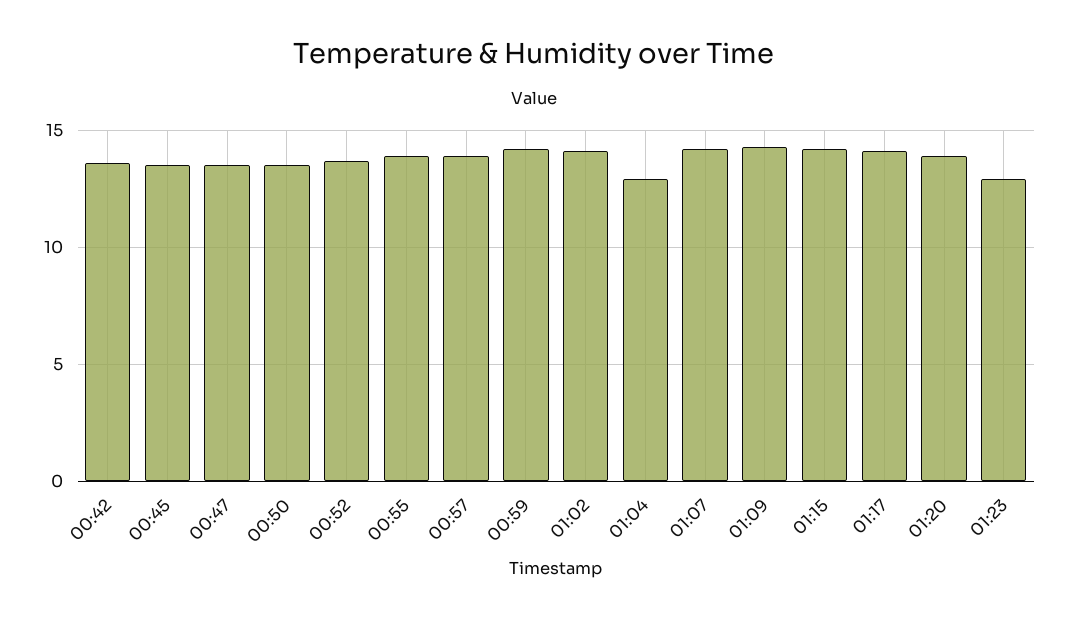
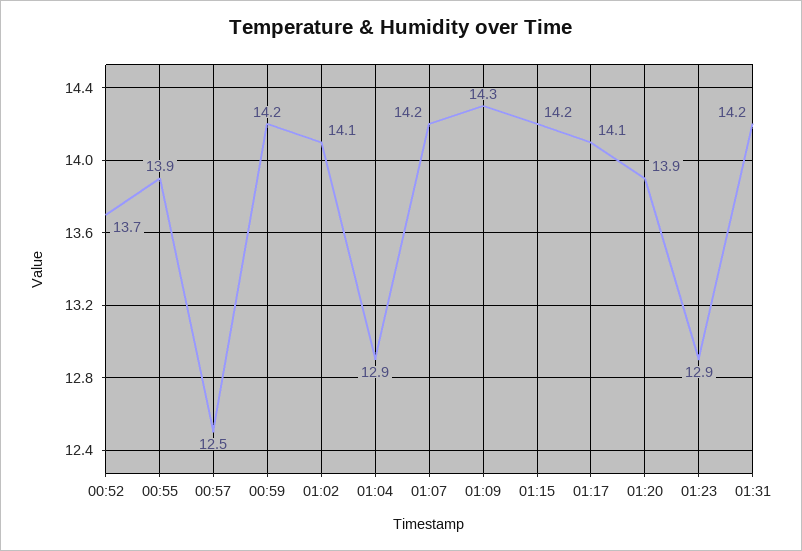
00:42: 13.5 -> none
00:45: 13.5 -> none
00:47: 13.5 -> none
00:50: 13.5 -> none
00:57: 14 -> 12.5
01:31: none -> 14.2

